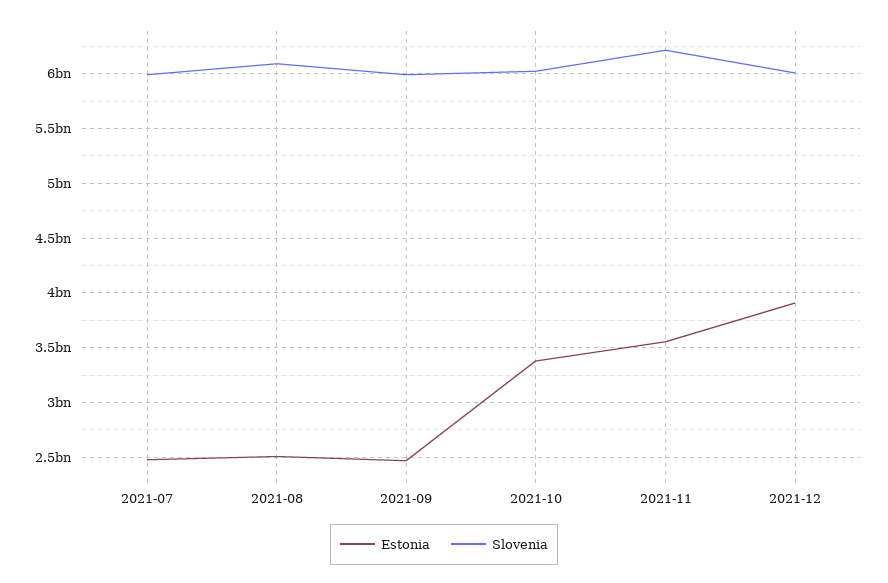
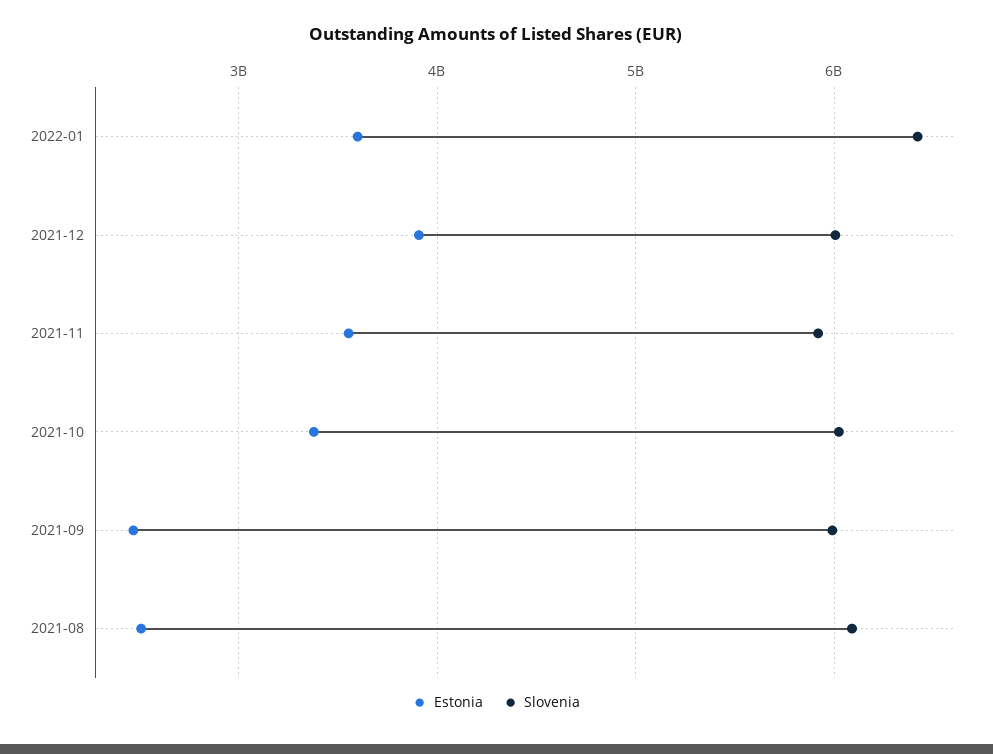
Estonia, 2021-07: 2500000000 -> none
Slovenia, 2021-07: 6000000000 -> none
Slovenia, 2021-11: 6200000000 -> 5900000000
Estonia, 2022-01: none -> 3600000000
Slovenia, 2022-01: none -> 6400000000

